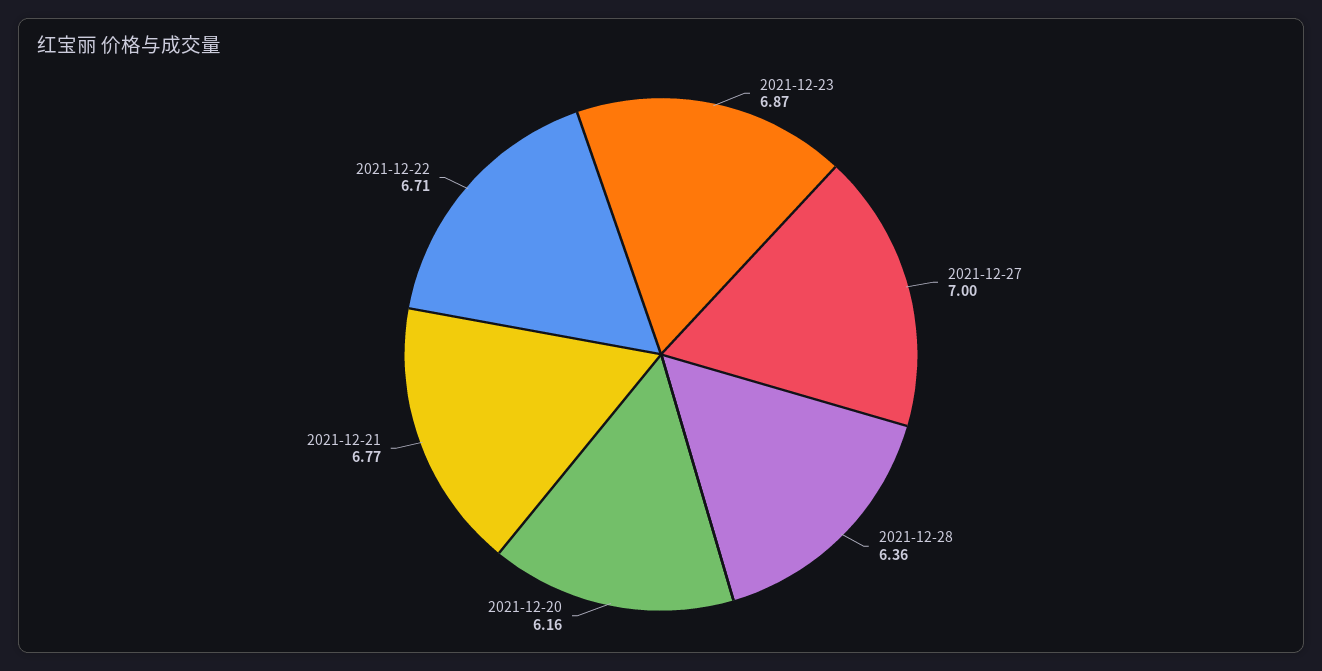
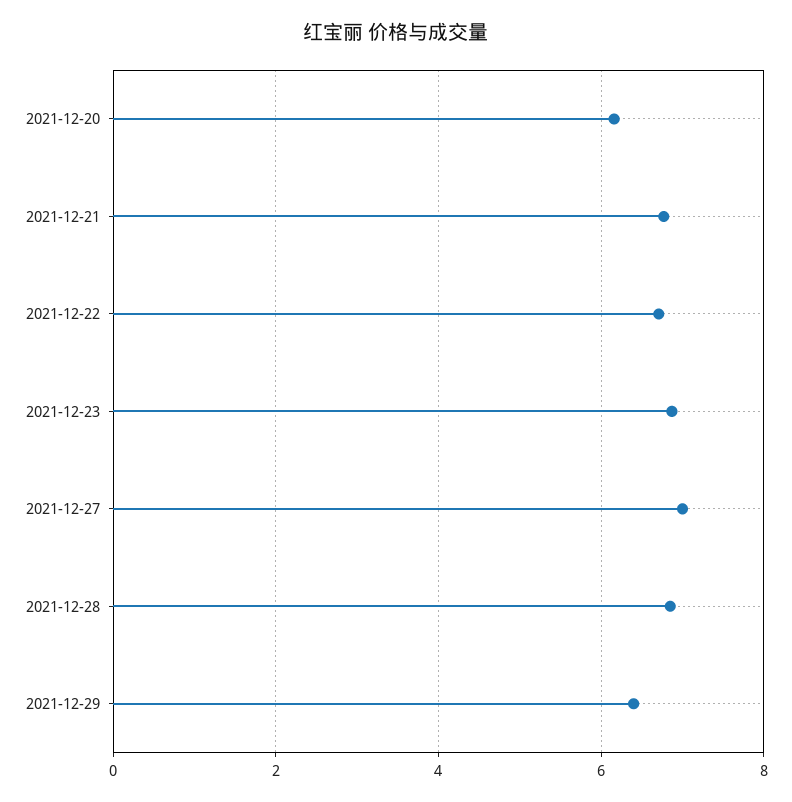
2021-12-28: 6.36 -> 6.8
2021-12-29: none -> 6.4

